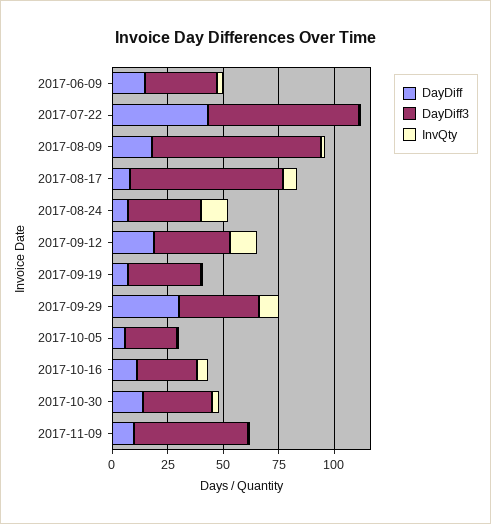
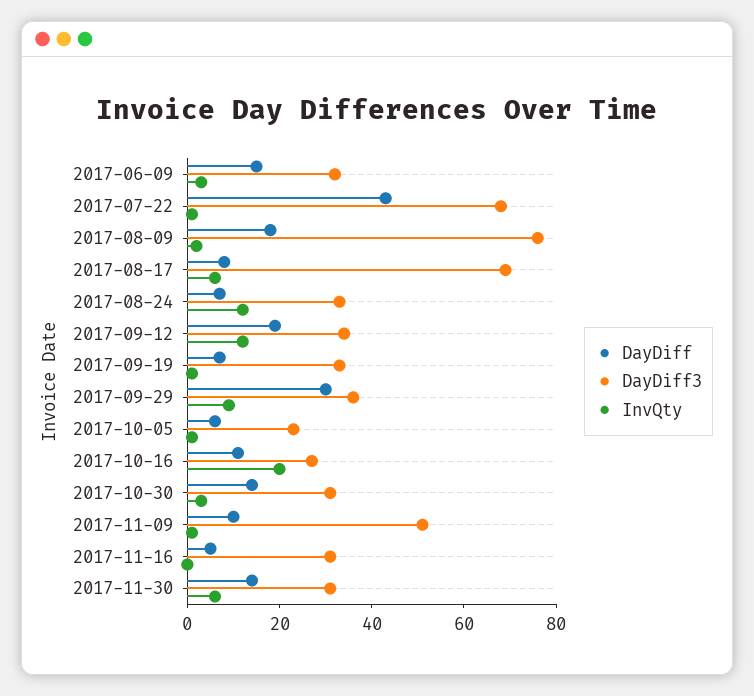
InvQty, 2017-10-16: 5 -> 20
DayDiff, 2017-11-16: none -> 5
DayDiff3, 2017-11-16: none -> 30
InvQty, 2017-11-16: none -> 0
DayDiff, 2017-11-30: none -> 15
DayDiff3, 2017-11-30: none -> 30
InvQty, 2017-11-30: none -> 5

